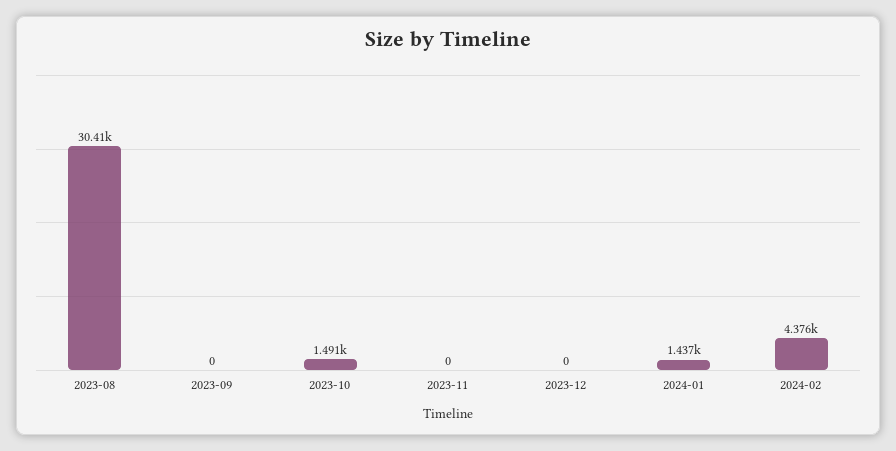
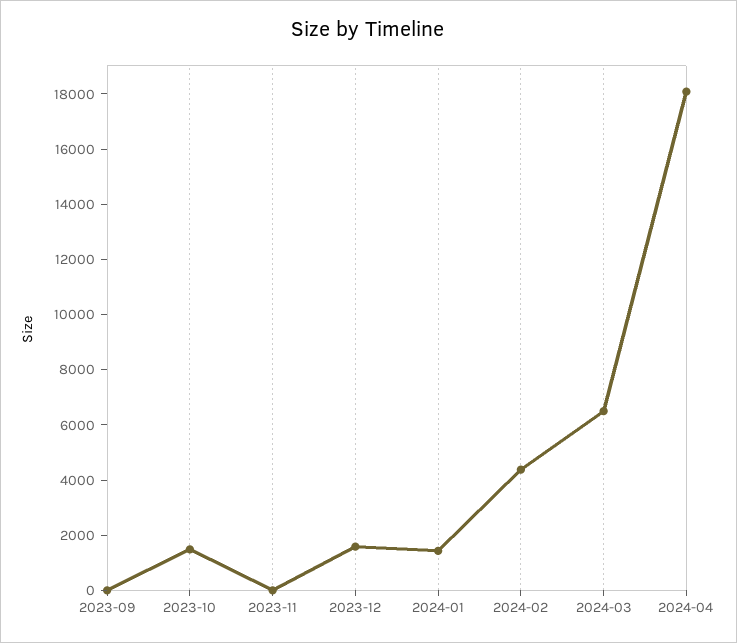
2023-08: 30410 -> none
2023-12: 0 -> 1500
2024-03: none -> 6500
2024-04: none -> 18000

